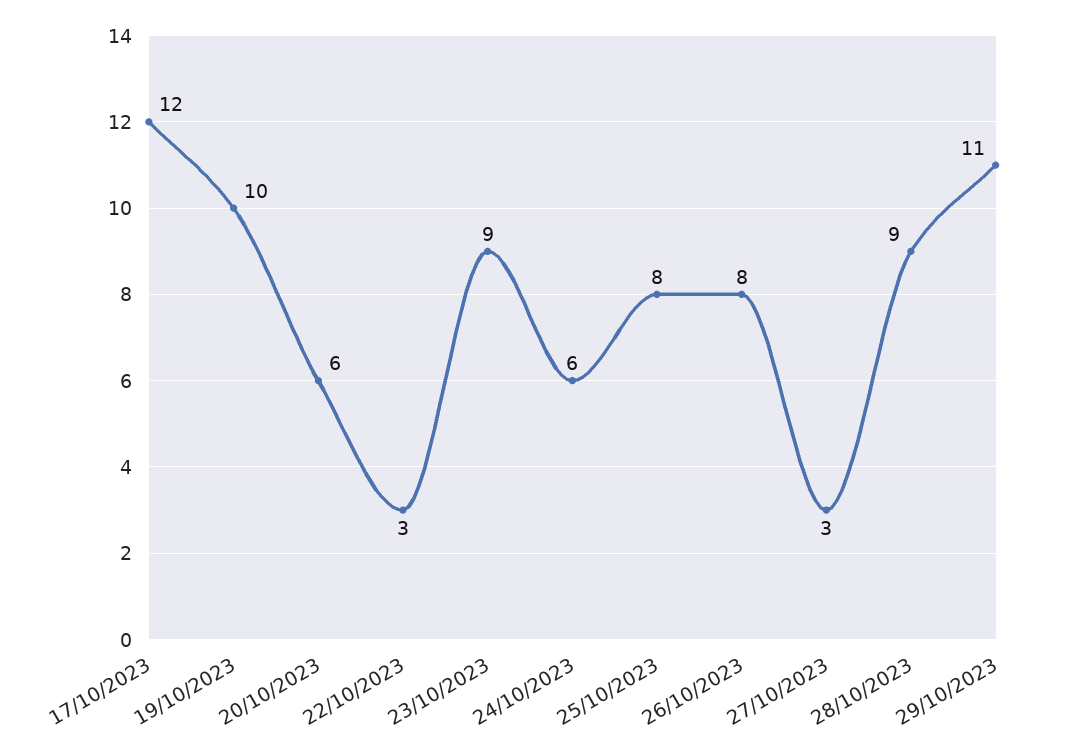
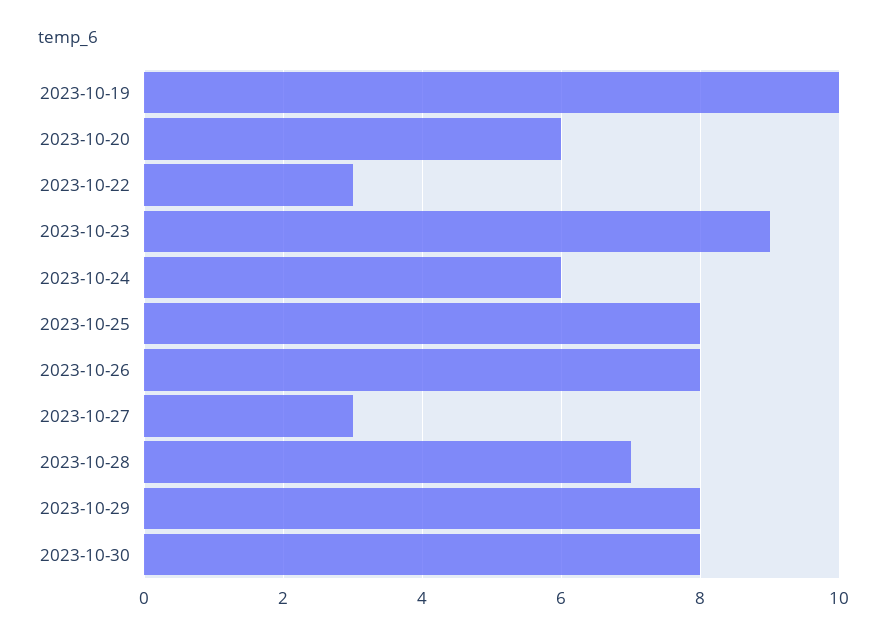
17/10/2023: 12 -> none
28/10/2023: 9 -> 7
29/10/2023: 11 -> 8
2023-10-30: none -> 8

